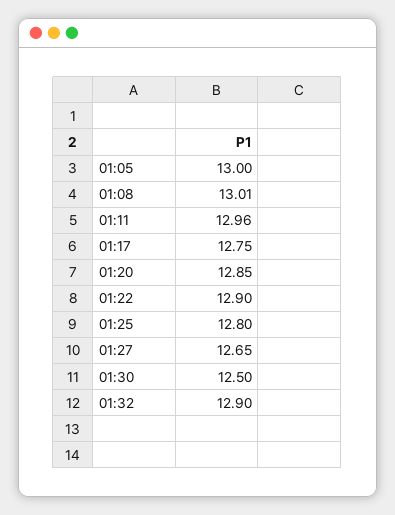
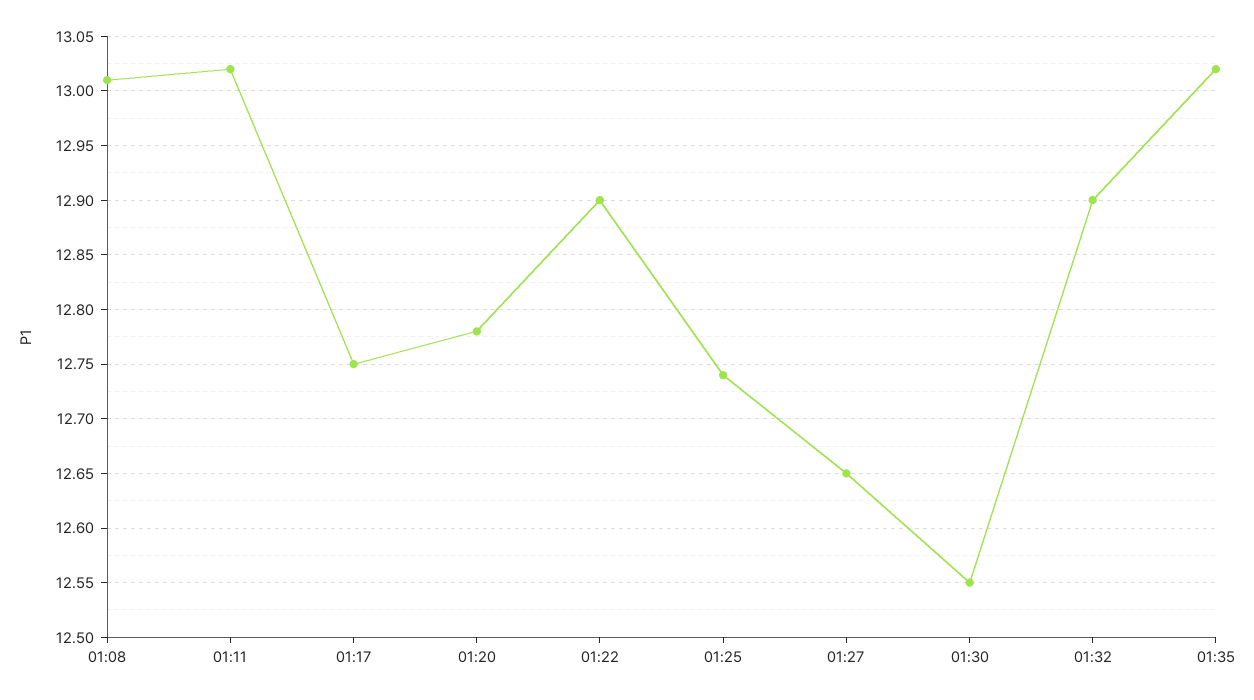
01:05: 13 -> none
01:11: 12.96 -> 13.02
01:20: 12.85 -> 12.78
01:25: 12.8 -> 12.74
01:30: 12.5 -> 12.55
01:35: none -> 13.02

